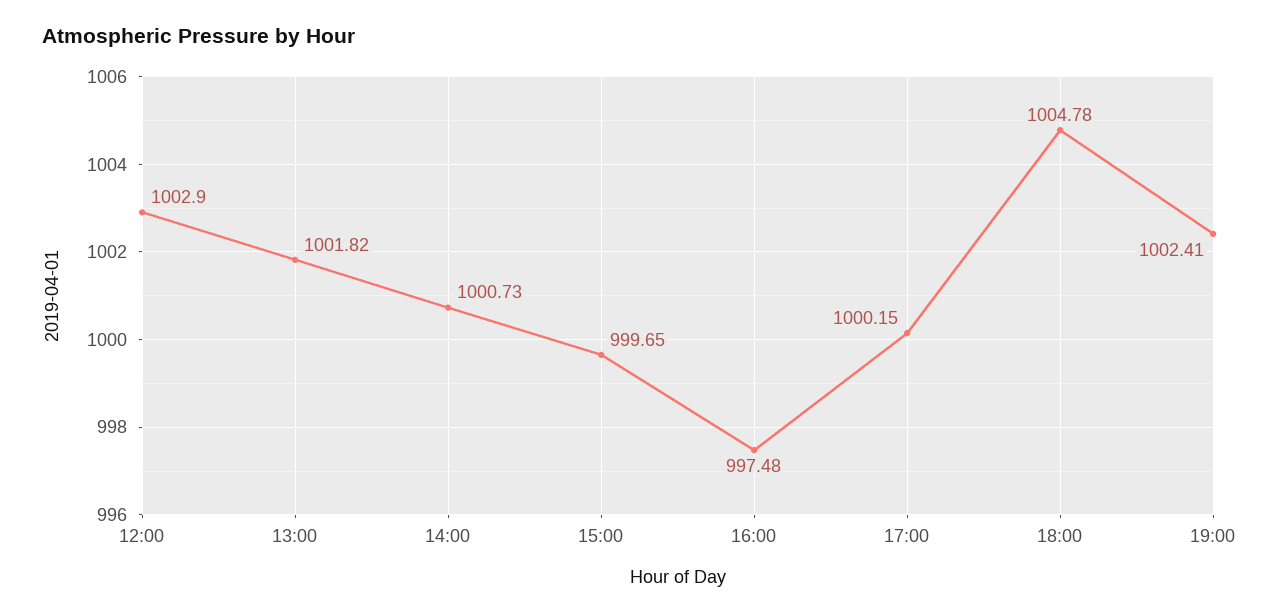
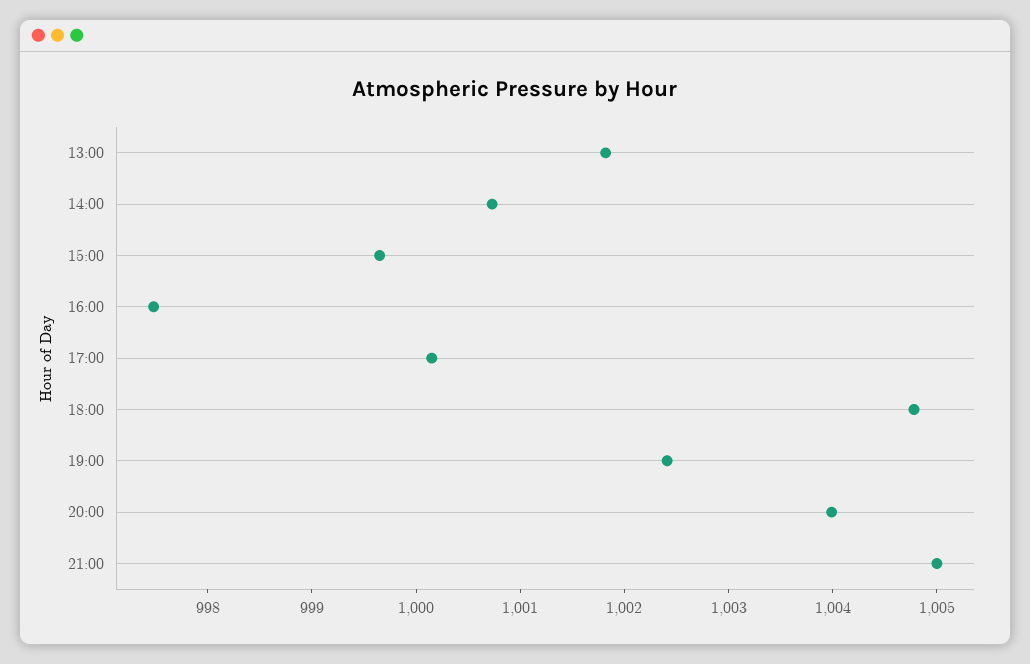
12:00: 1002.9 -> none
20:00: none -> 1004
21:00: none -> 1005

